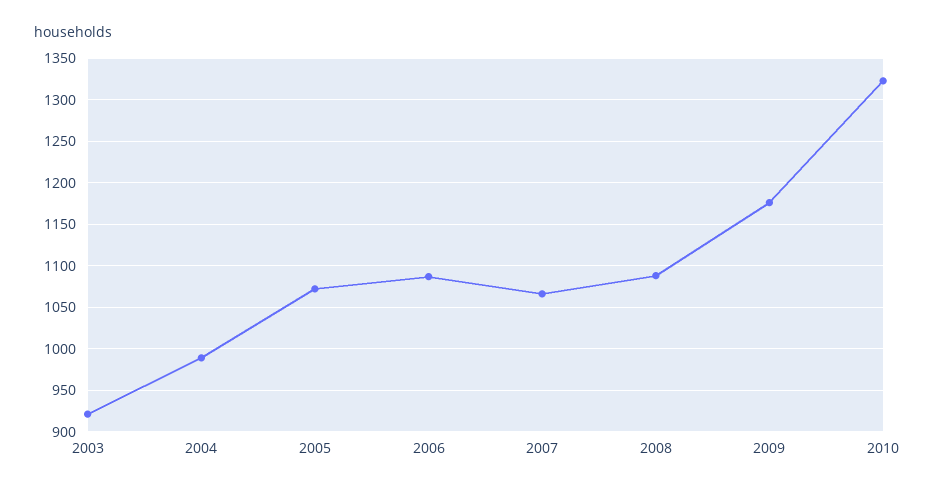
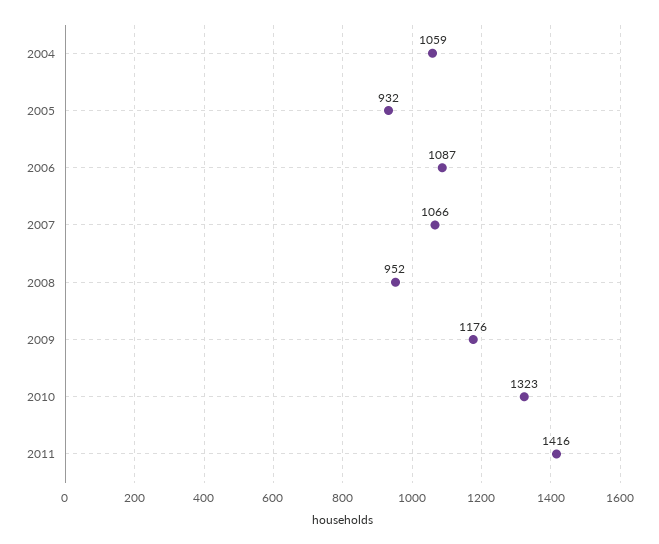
2003: 920 -> none
2004: 990 -> 1059
2005: 1070 -> 932
2008: 1090 -> 952
2011: none -> 1416

